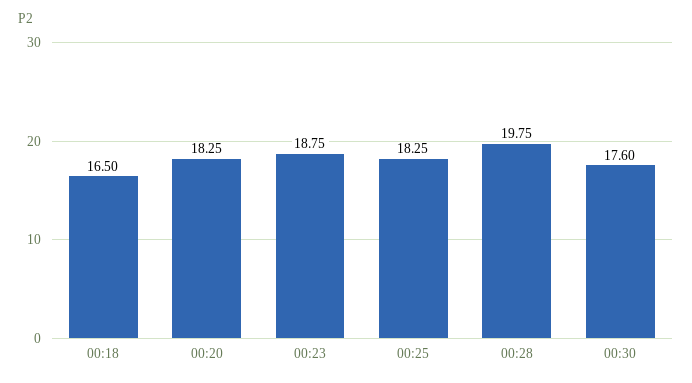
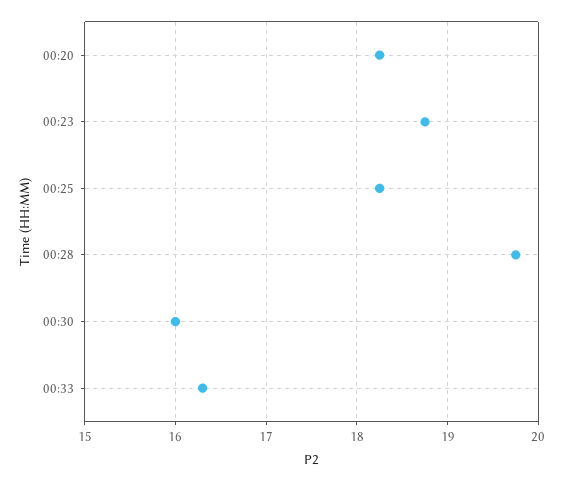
00:18: 16.5 -> none
00:30: 17.6 -> 16
00:33: none -> 16.3

